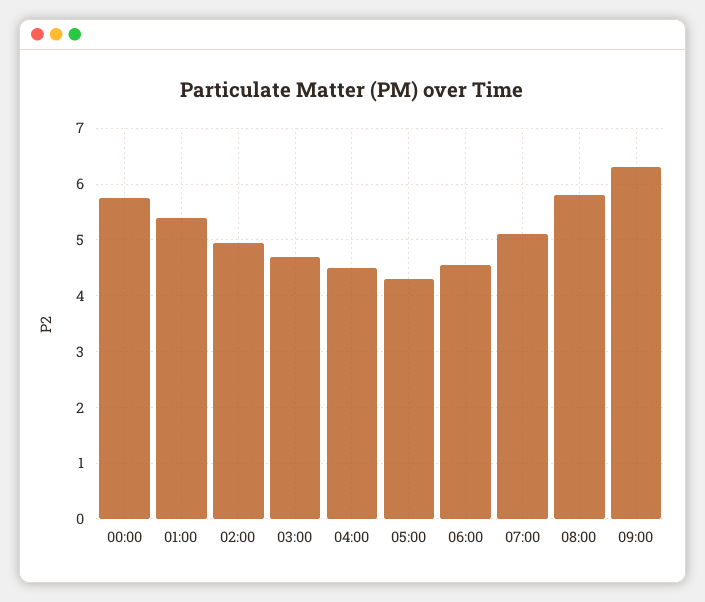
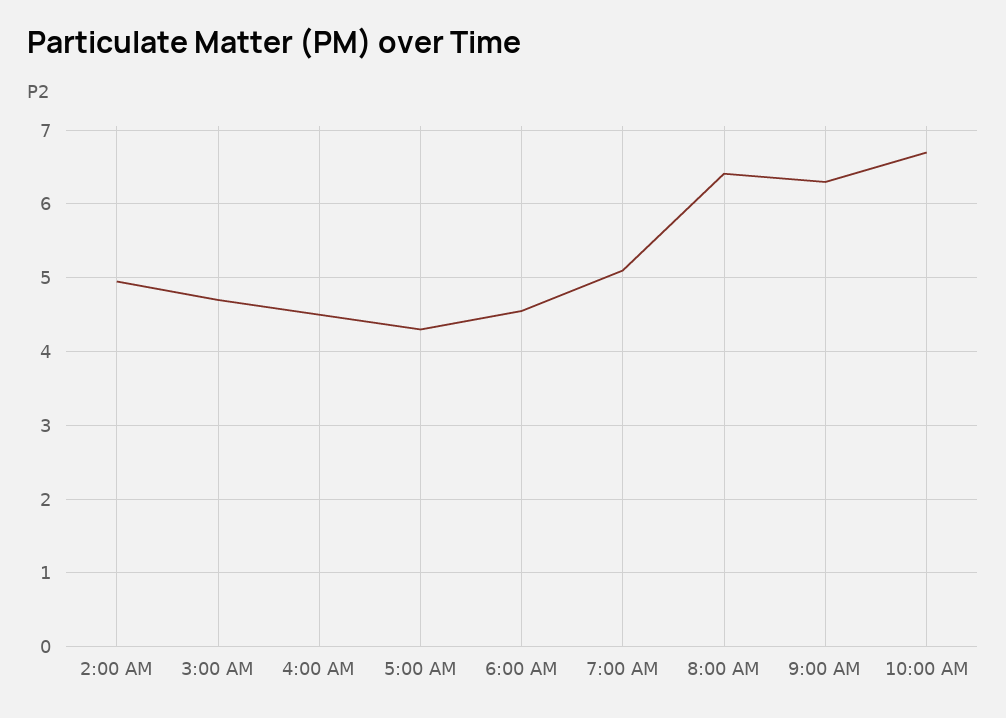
00:00: 5.8 -> none
01:00: 5.4 -> none
08:00: 5.8 -> 6.4
10:00 AM: none -> 6.7

